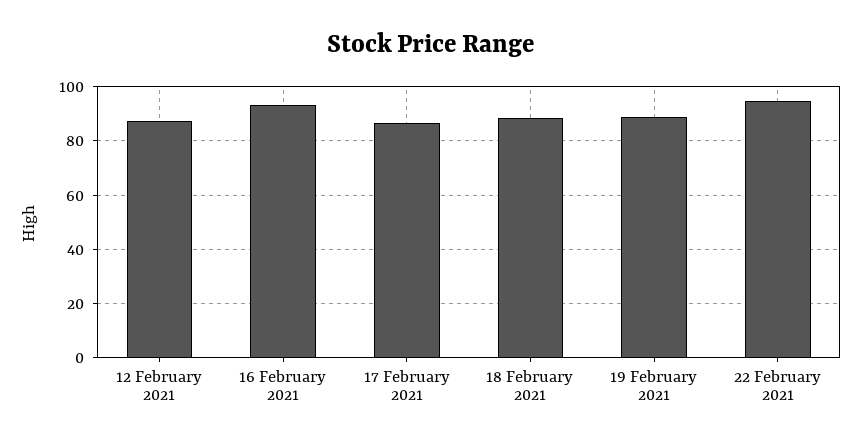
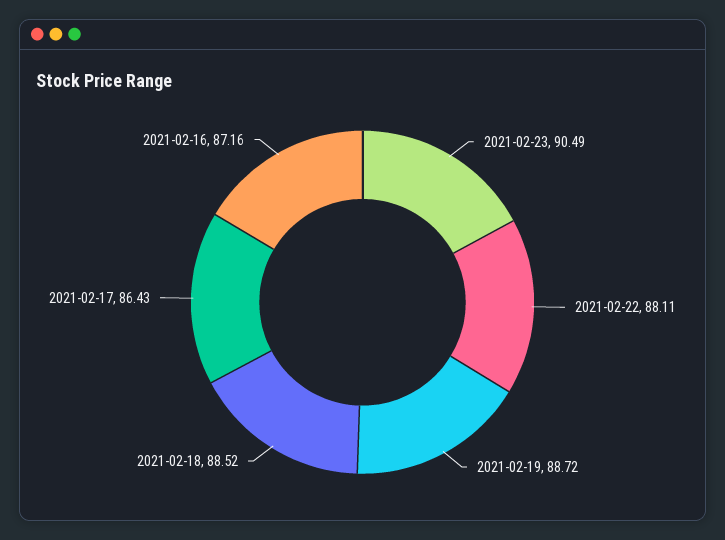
12 February 2021: 87.5 -> none
16 February 2021: 92.5 -> 87.16
22 February 2021: 95 -> 88.11
2021-02-23: none -> 90.49

